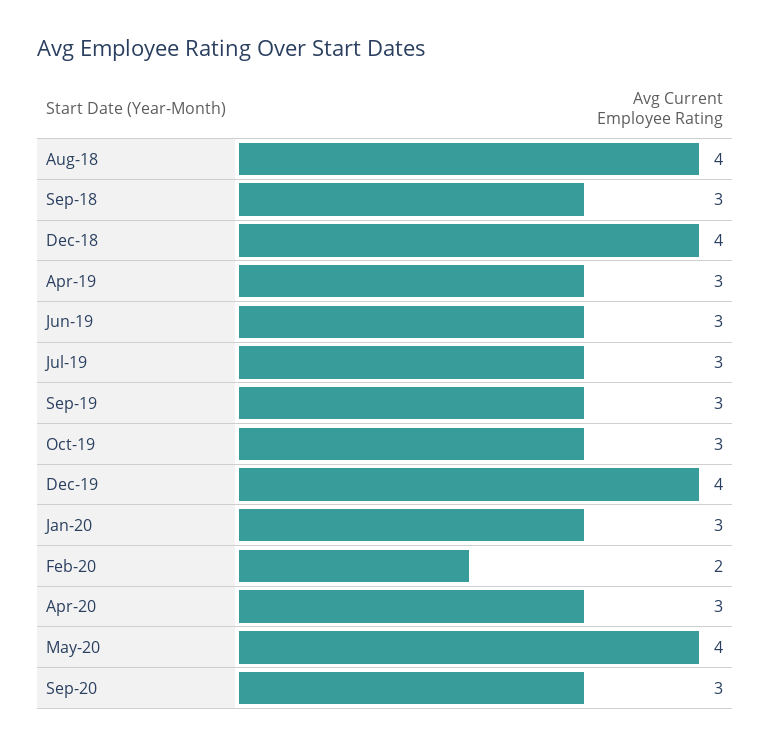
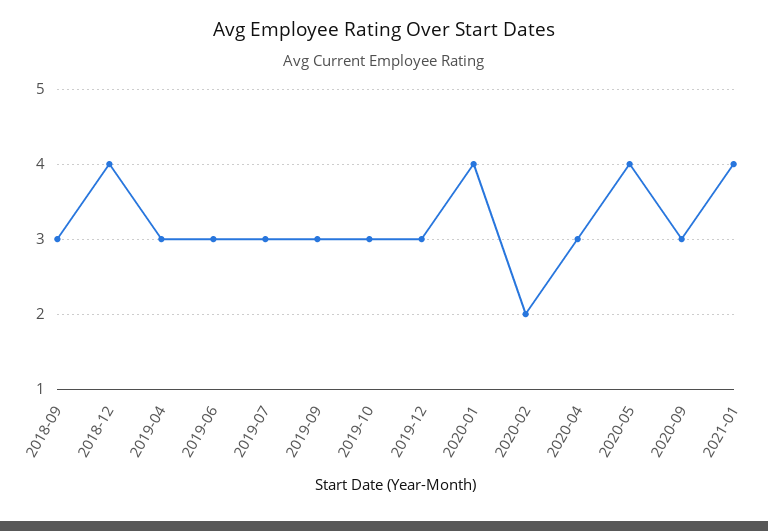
Aug-18: 4 -> none
Dec-19: 4 -> 3
Jan-20: 3 -> 4
2021-01: none -> 4

